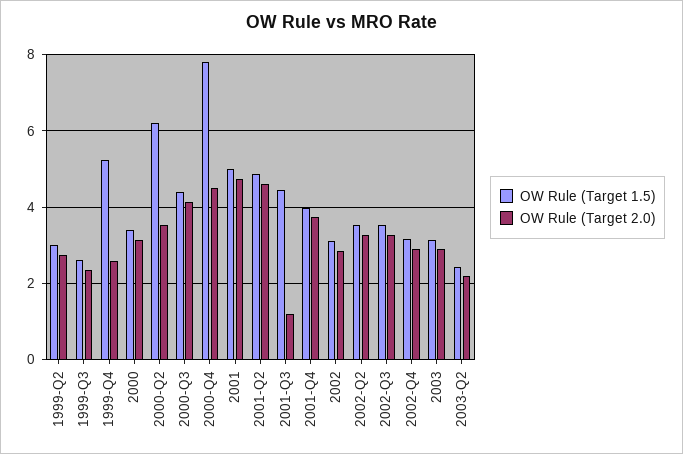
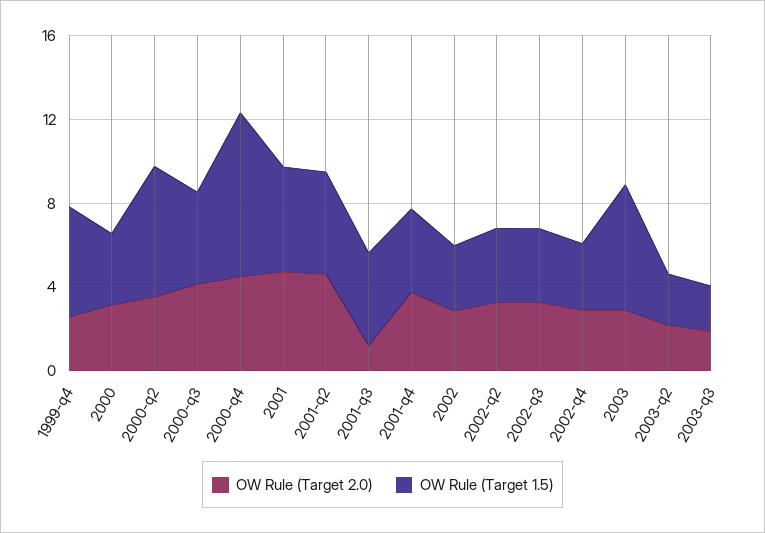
OW Rule (Target 1.5), 1999-Q2: 3 -> none
OW Rule (Target 2.0), 1999-Q2: 2.8 -> none
OW Rule (Target 1.5), 1999-Q3: 2.6 -> none
OW Rule (Target 2.0), 1999-Q3: 2.4 -> none
OW Rule (Target 1.5), 2003: 3.2 -> 6
OW Rule (Target 2.0), 2003-q3: none -> 2
OW Rule (Target 1.5), 2003-q3: none -> 2

